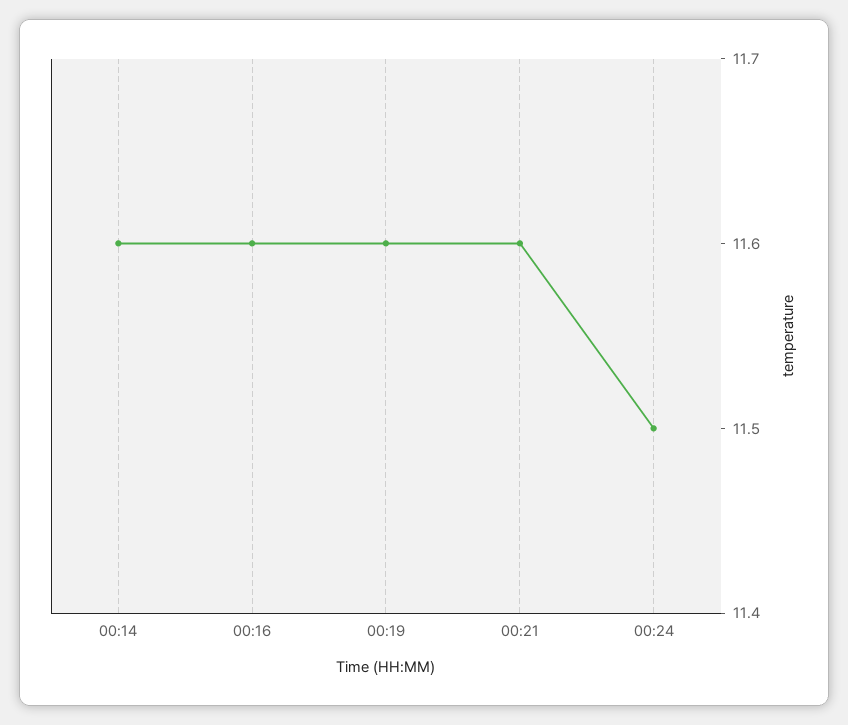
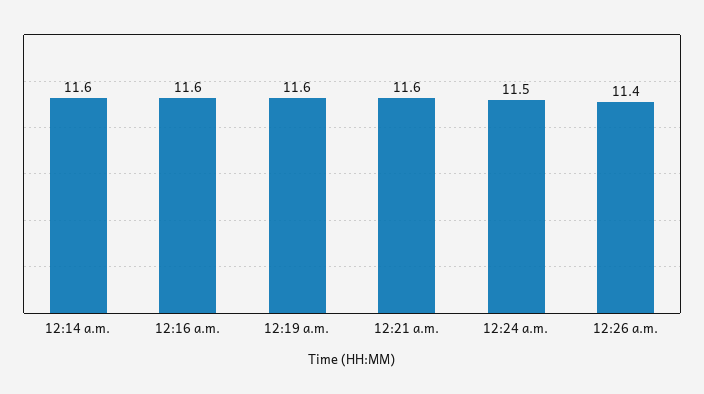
12:26 a.m.: none -> 11.4

